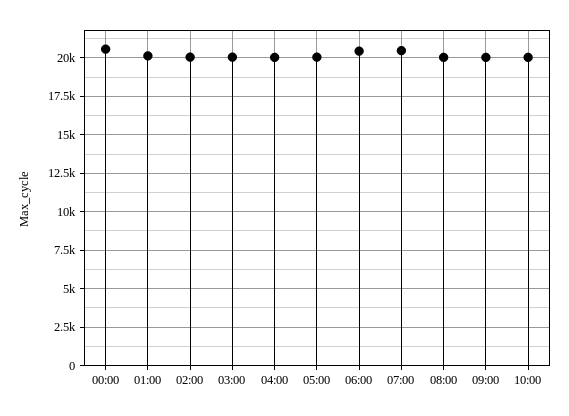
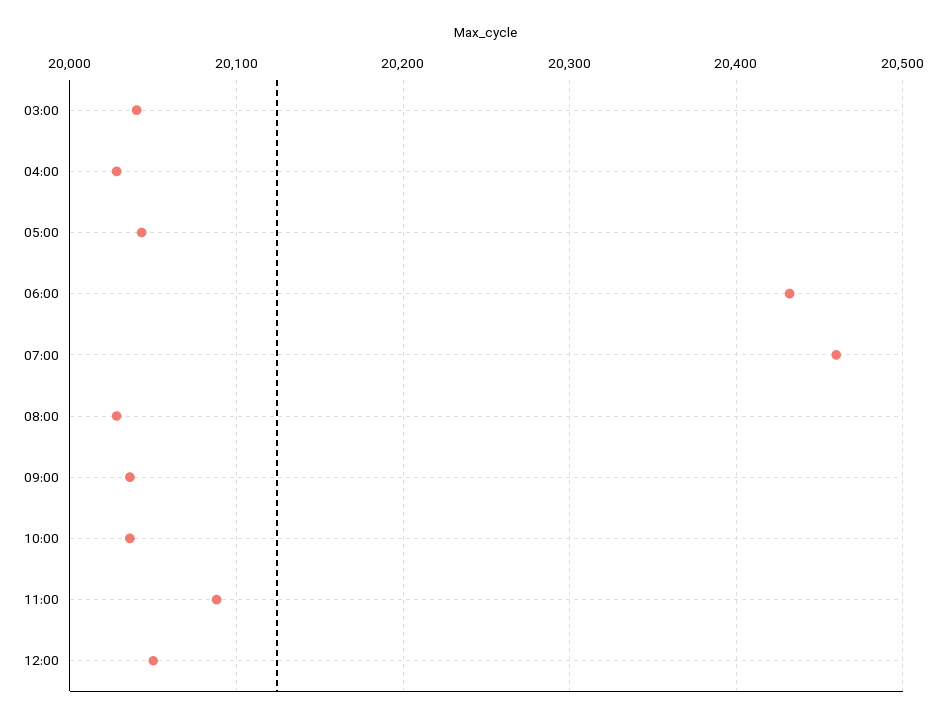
00:00: 20500 -> none
01:00: 20000 -> none
02:00: 20000 -> none
11:00: none -> 20090
12:00: none -> 20050

